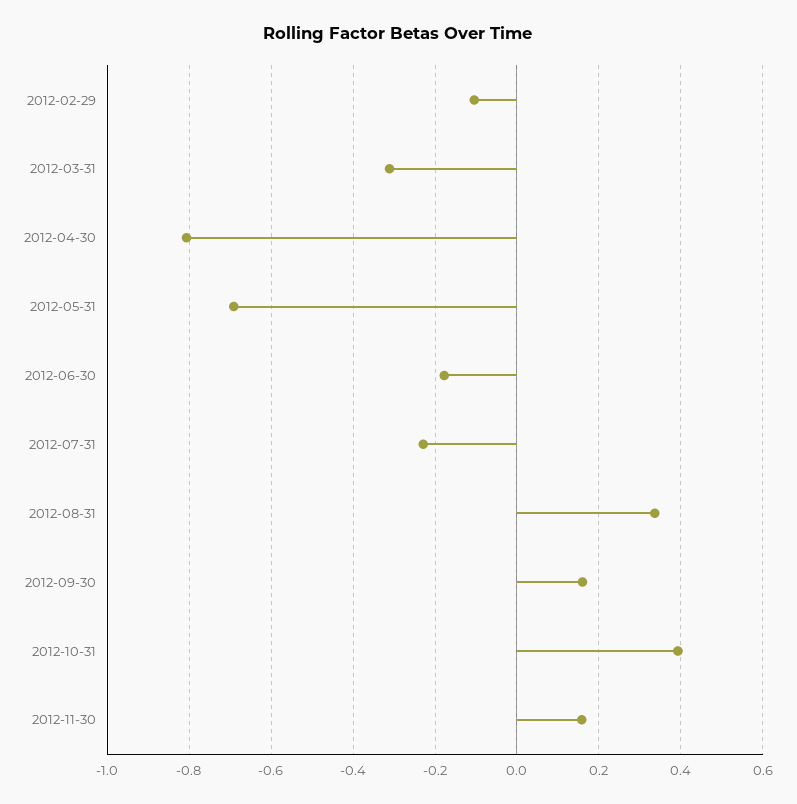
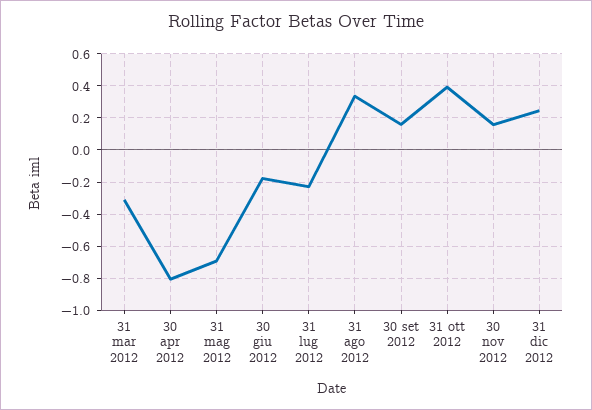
2012-02-29: -0.1 -> none
31 dic 2012: none -> 0.25

